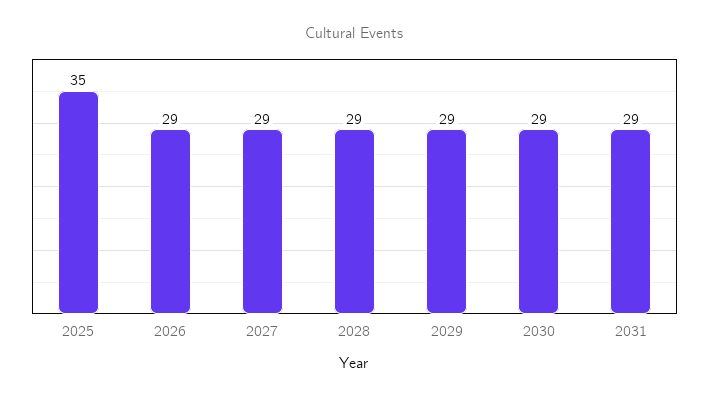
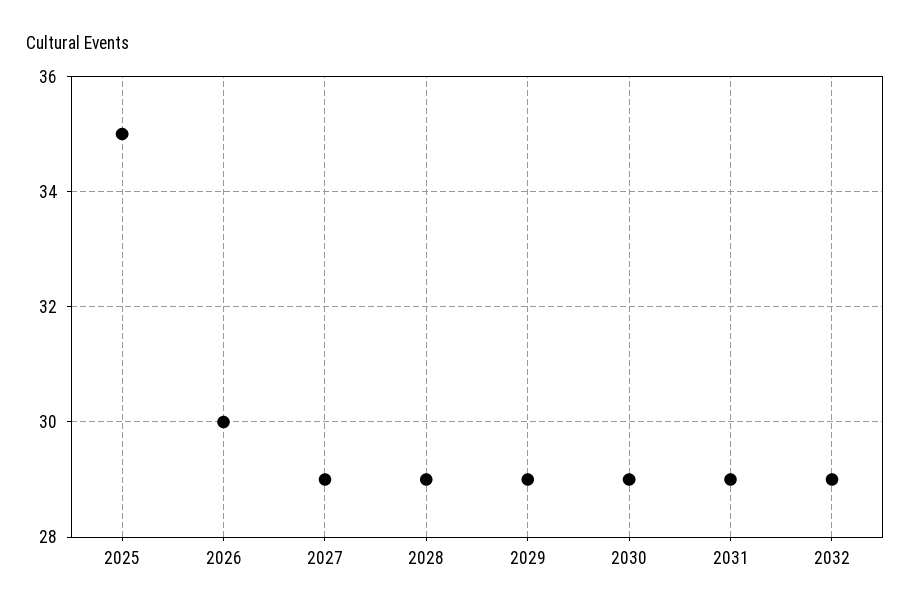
2026: 29 -> 30
2032: none -> 29

